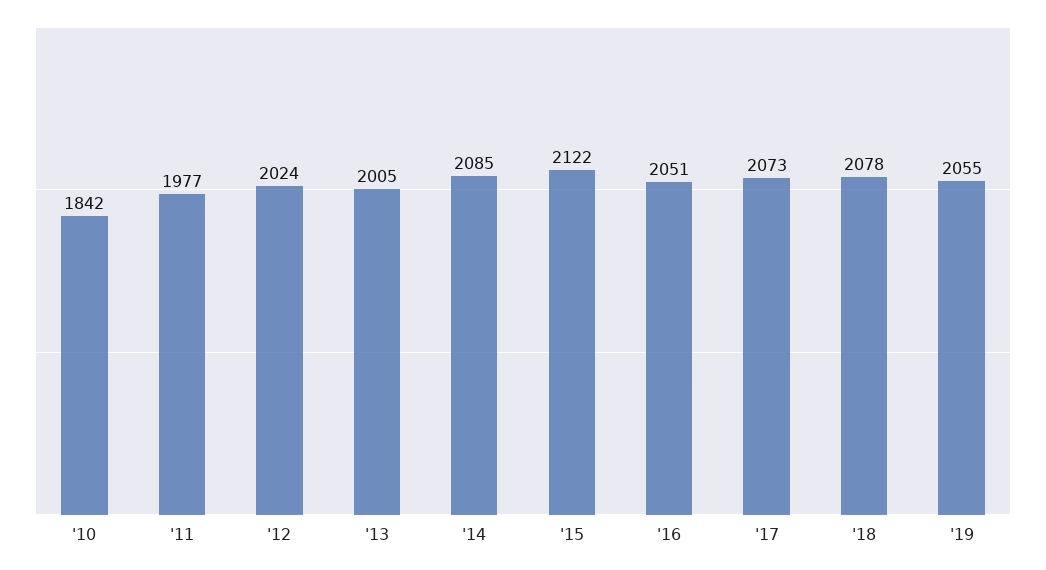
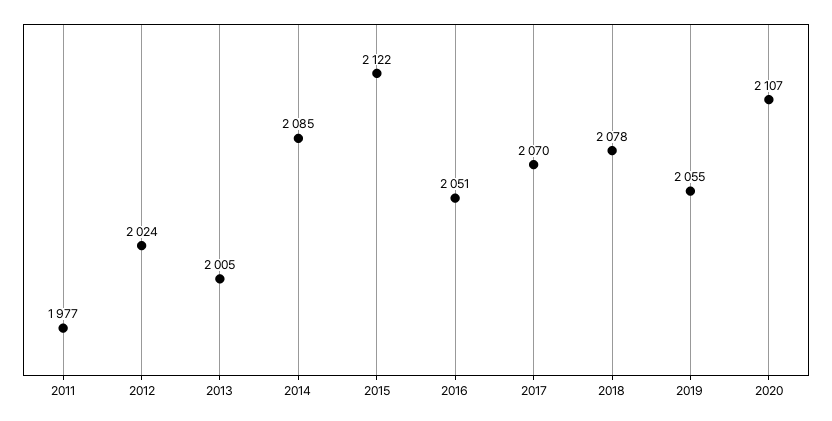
'10: 1842 -> none
'17: 2073 -> 2070
2020: none -> 2107

